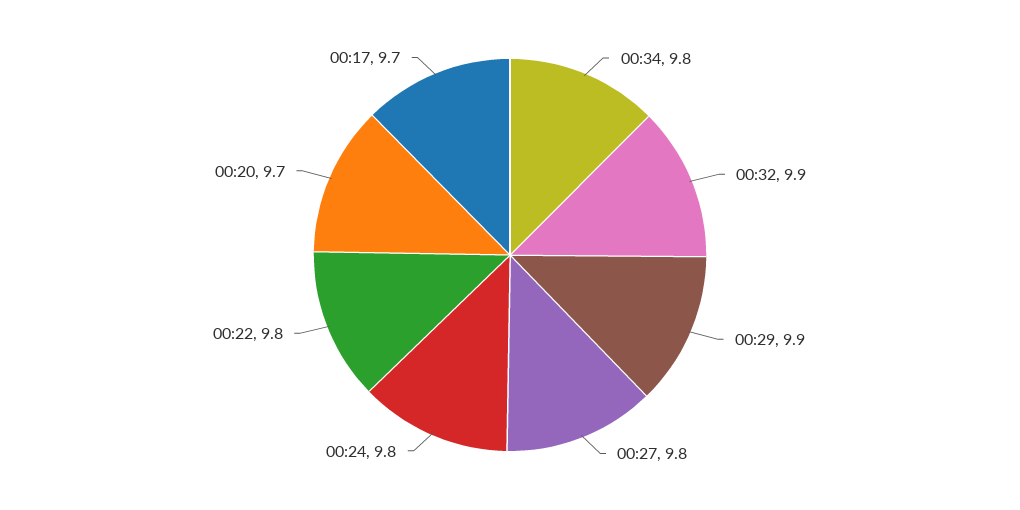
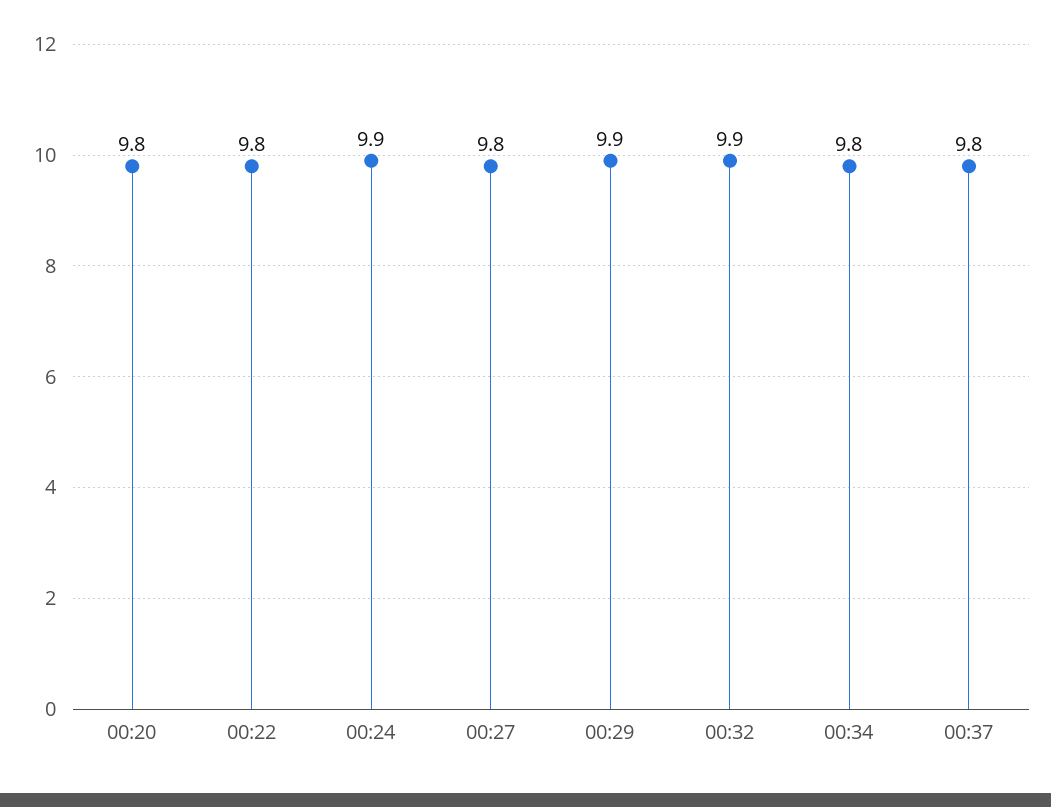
00:24: 9.8 -> 9.9
00:20: 9.7 -> 9.8
00:17: 9.7 -> none
00:37: none -> 9.8

